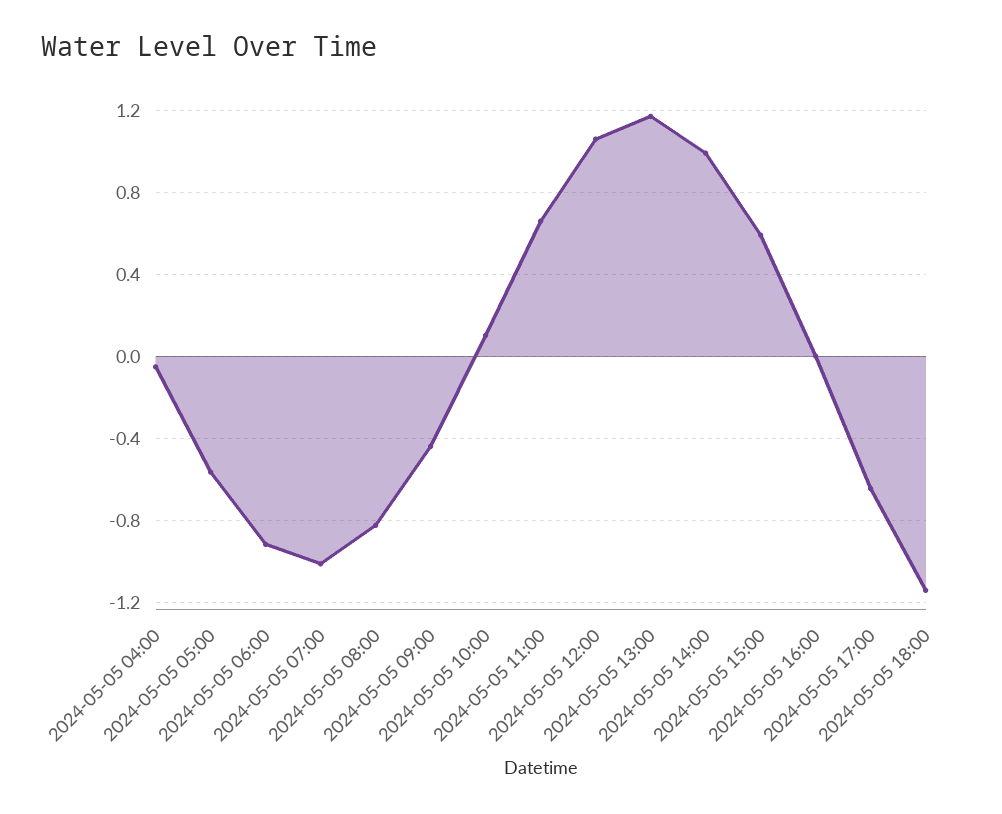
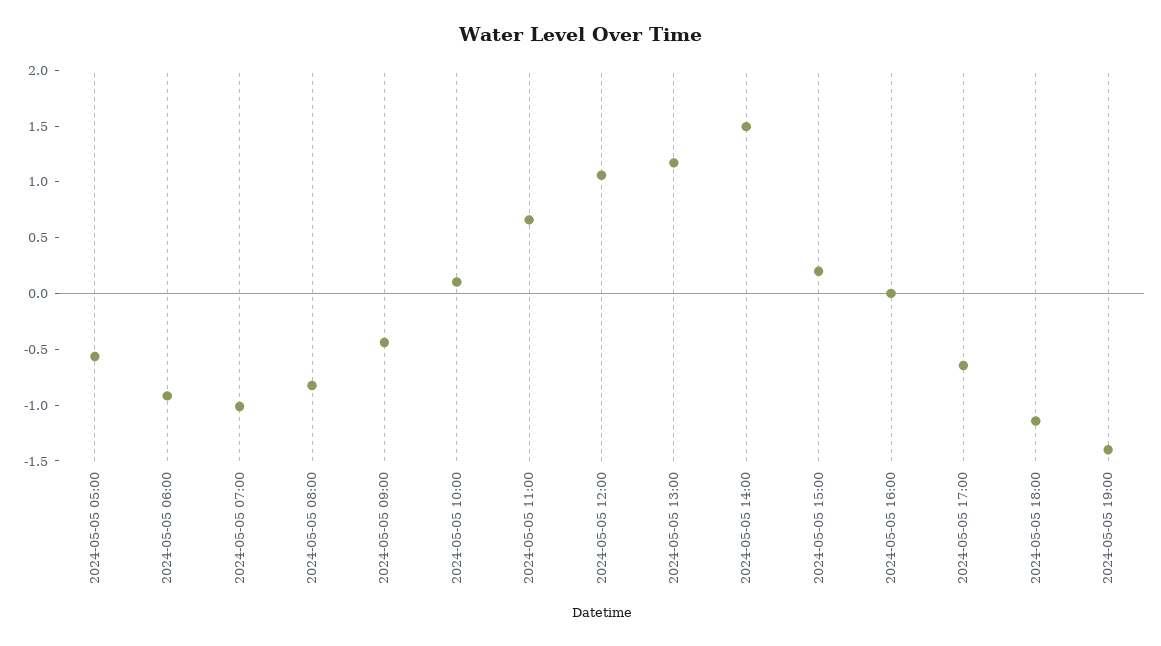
2024-05-05 04:00: -0.05 -> none
2024-05-05 14:00: 1 -> 1.5
2024-05-05 15:00: 0.6 -> 0.2
2024-05-05 19:00: none -> -1.4

